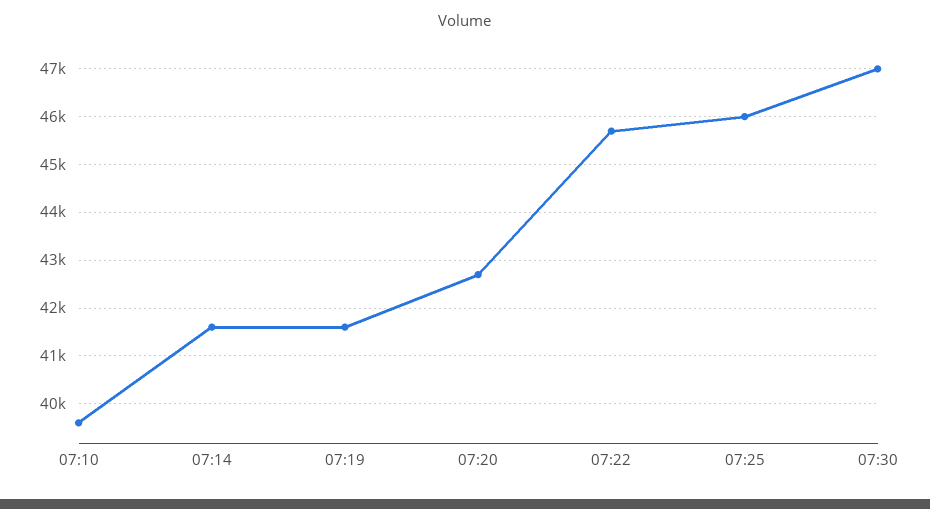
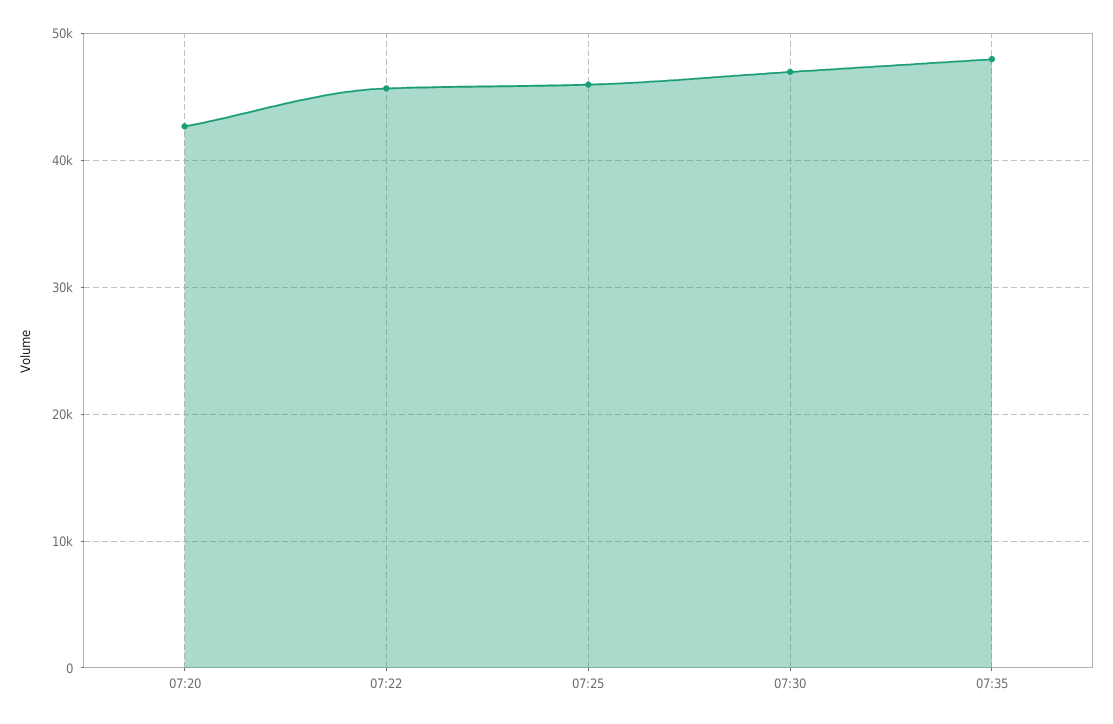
07:10: 39600 -> none
07:14: 41600 -> none
07:19: 41600 -> none
07:35: none -> 48000

